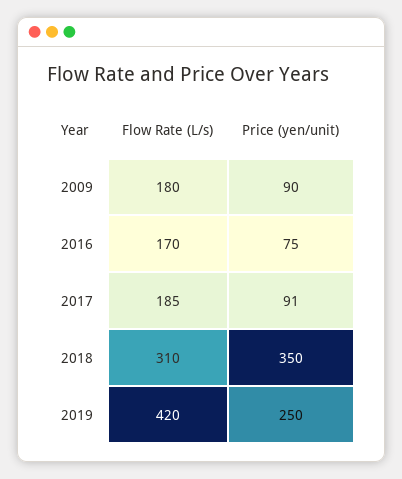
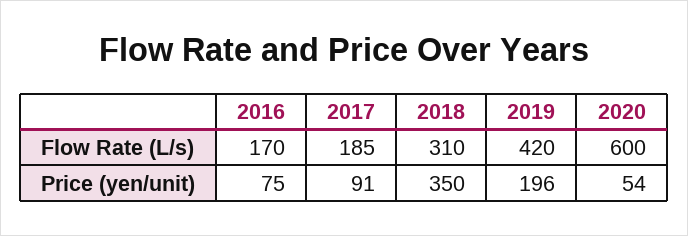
Flow Rate (L/s), 2009: 180 -> none
Price (yen/unit), 2009: 90 -> none
Price (yen/unit), 2019: 250 -> 196
Flow Rate (L/s), 2020: none -> 600
Price (yen/unit), 2020: none -> 54

